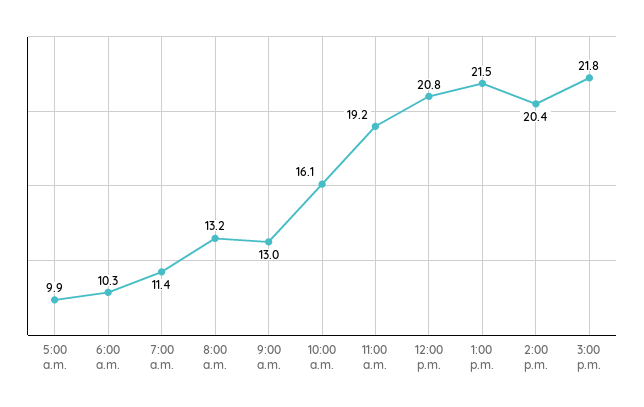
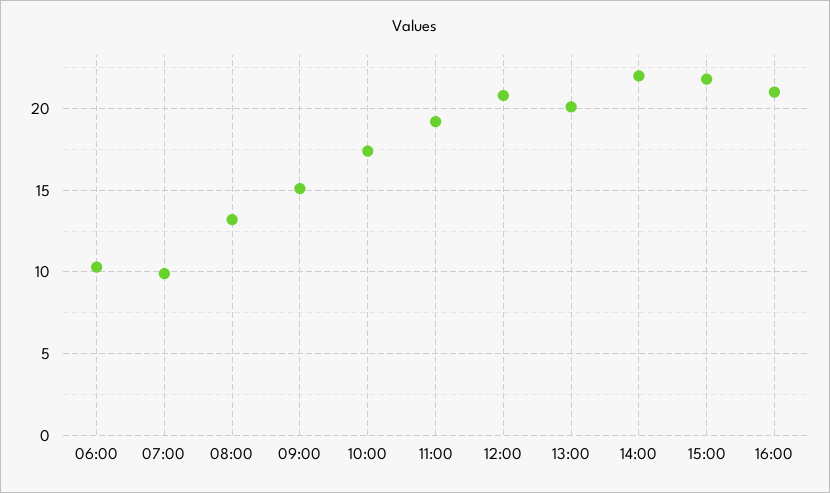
5:00 a.m.: 9.9 -> none
7:00 a.m.: 11.4 -> 10
9:00 a.m.: 13 -> 15
10:00 a.m.: 16.1 -> 17.5
1:00 p.m.: 21.5 -> 20
2:00 p.m.: 20.4 -> 22
16:00: none -> 21

